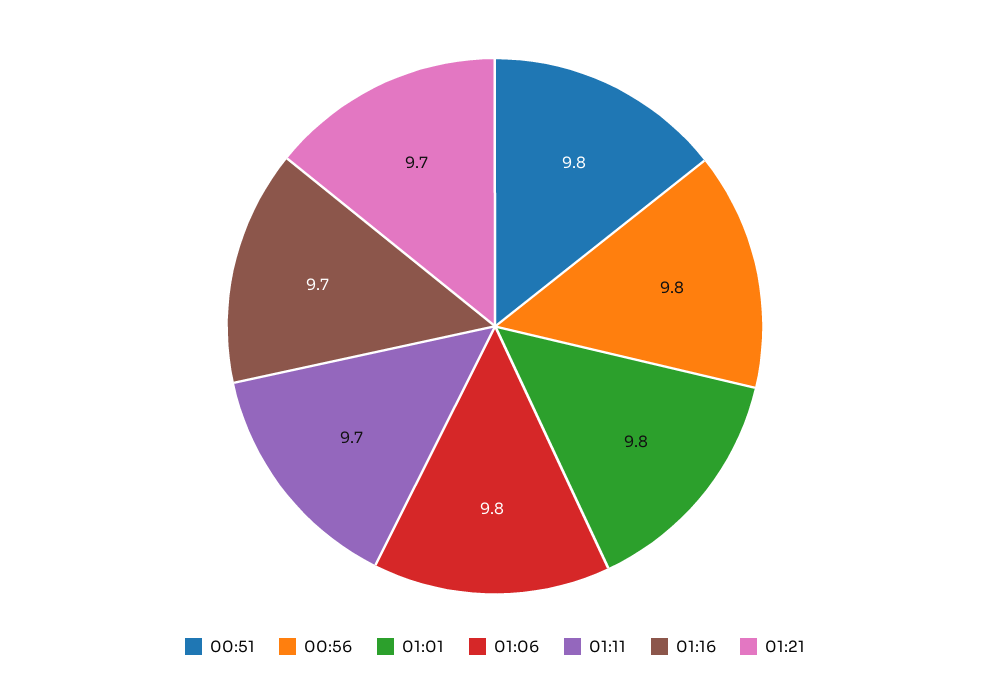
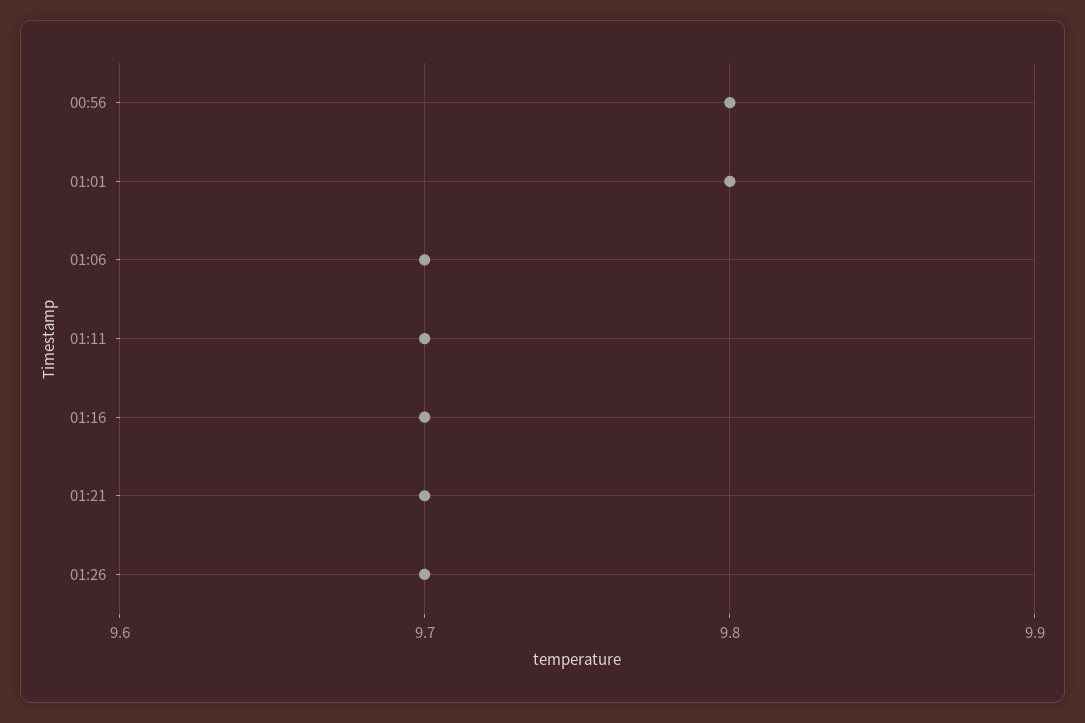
00:51: 9.8 -> none
01:06: 9.8 -> 9.7
01:26: none -> 9.7

